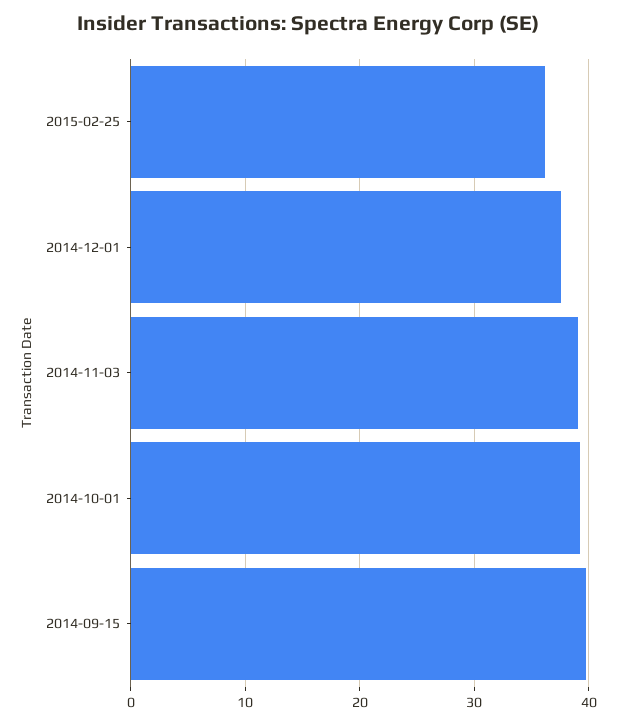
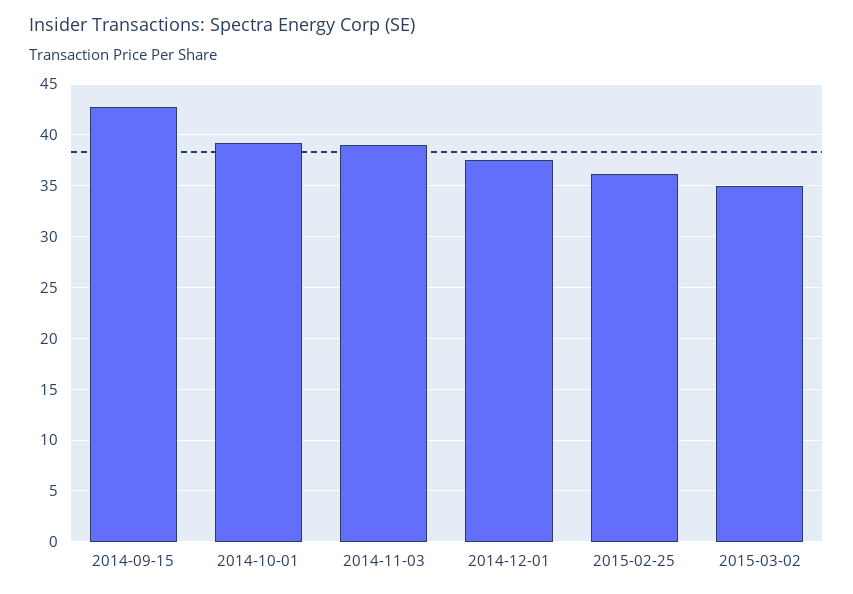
2014-09-15: 40 -> 43
2015-03-02: none -> 35

